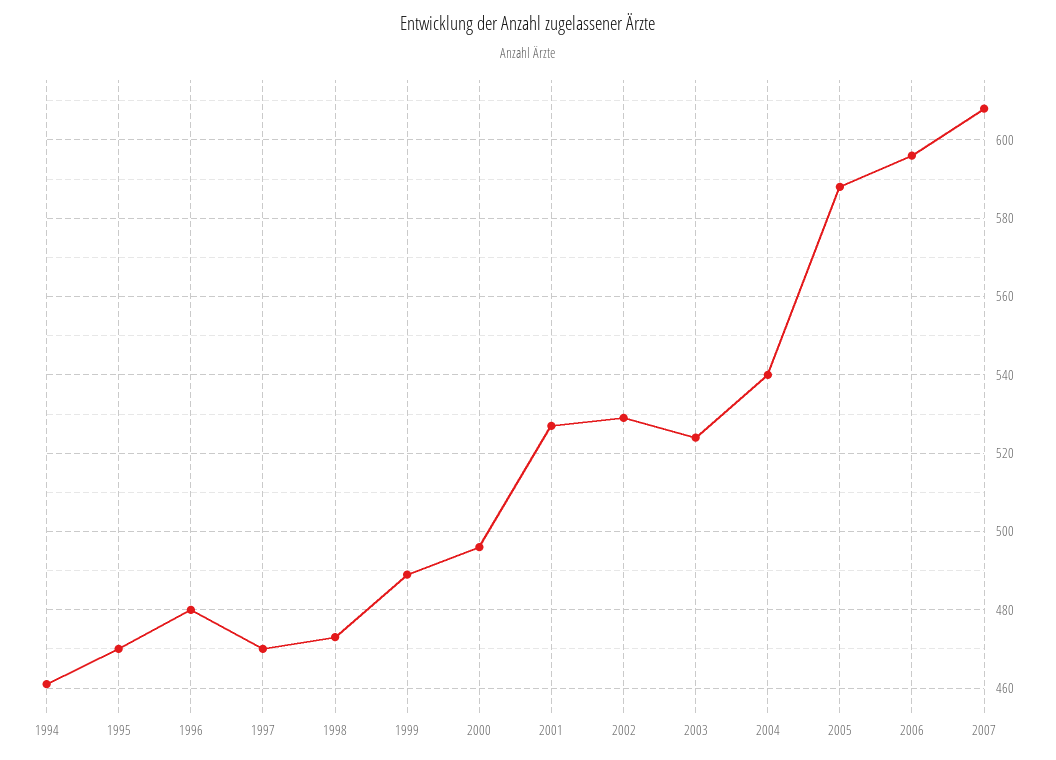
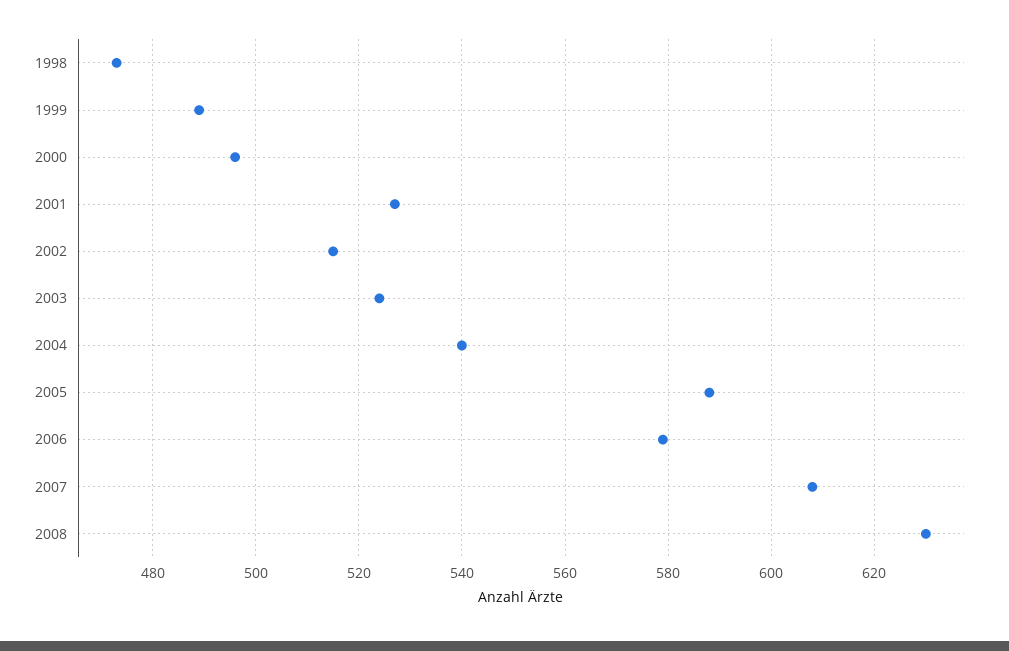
1994: 460 -> none
1995: 470 -> none
1996: 480 -> none
1997: 470 -> none
2002: 530 -> 515
2006: 595 -> 580
2008: none -> 630

